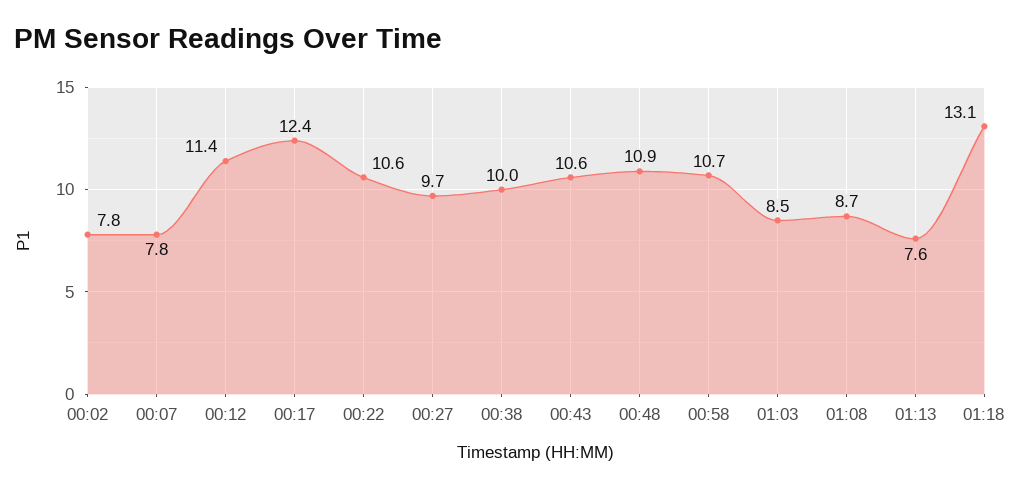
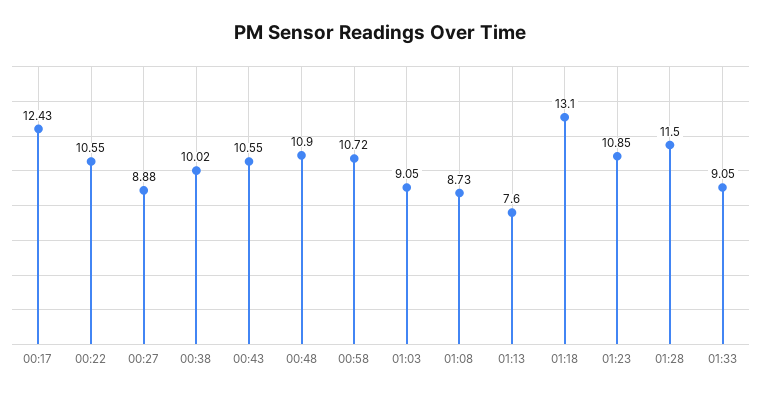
00:02: 7.8 -> none
00:07: 7.8 -> none
00:12: 11.4 -> none
00:27: 9.7 -> 8.88
01:03: 8.5 -> 9.05
01:23: none -> 10.85
01:28: none -> 11.5
01:33: none -> 9.05

